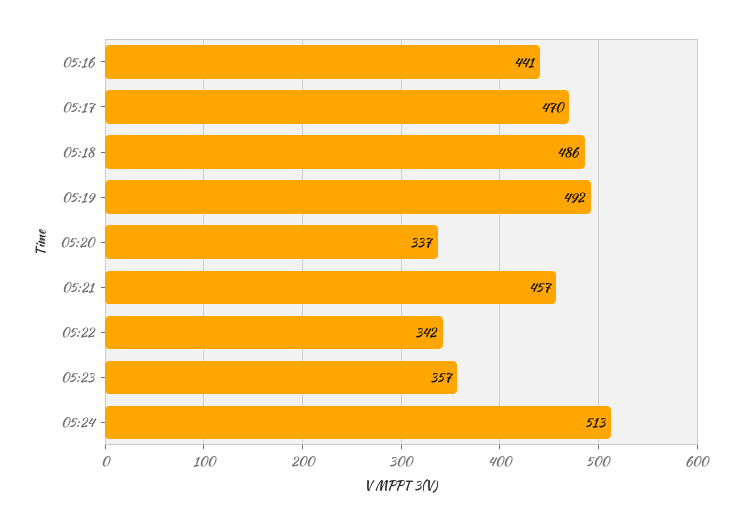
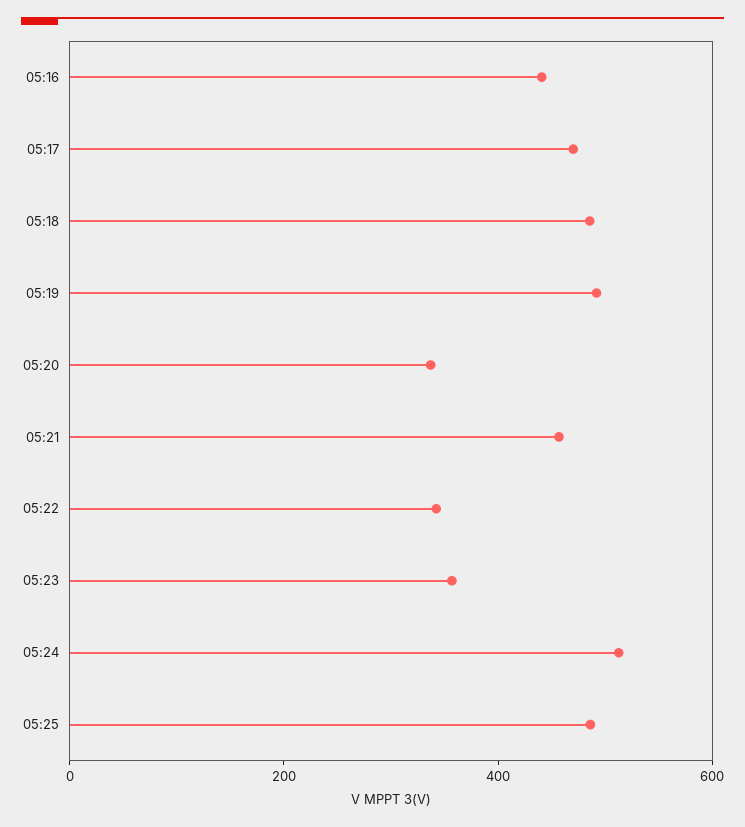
05:25: none -> 500

